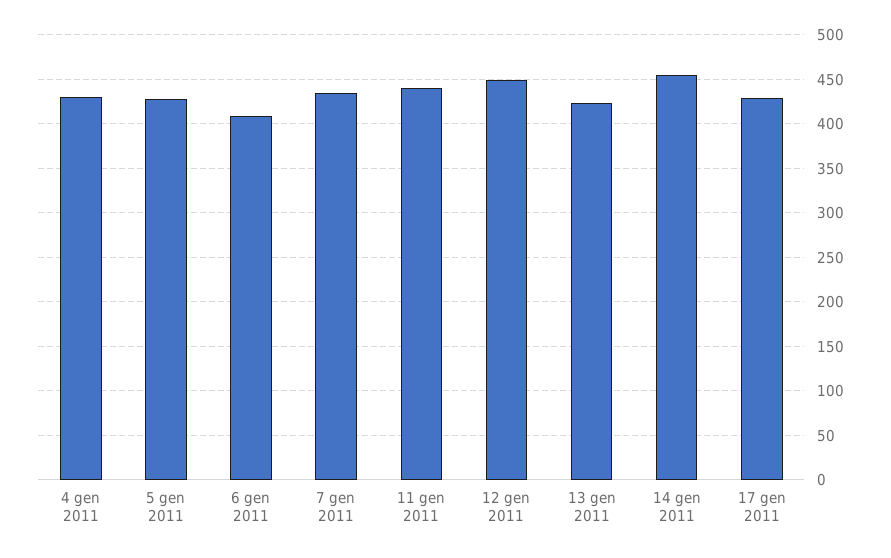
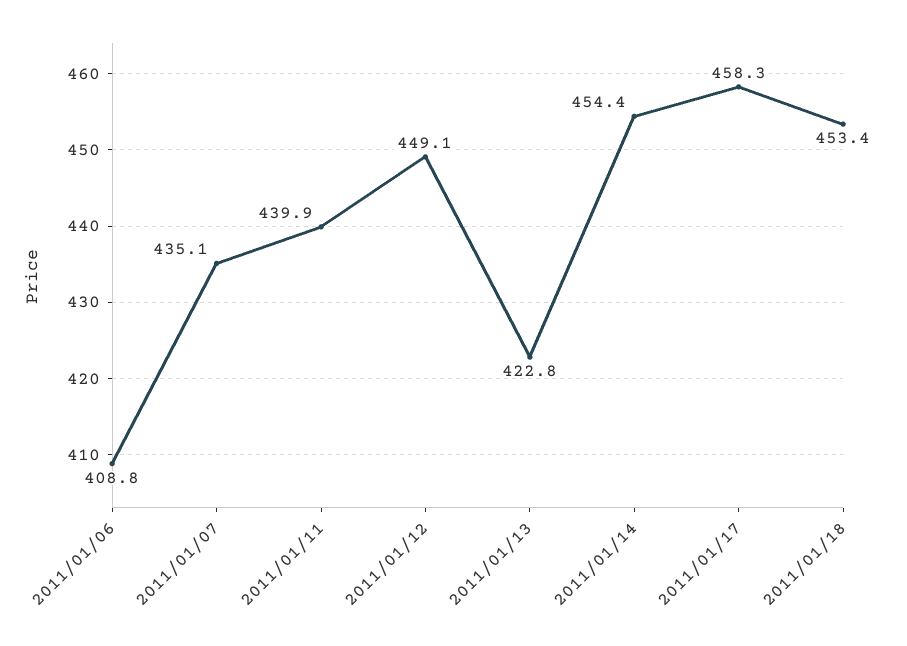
4 gen 2011: 430 -> none
5 gen 2011: 430 -> none
17 gen 2011: 430 -> 458.3
2011/01/18: none -> 453.4

